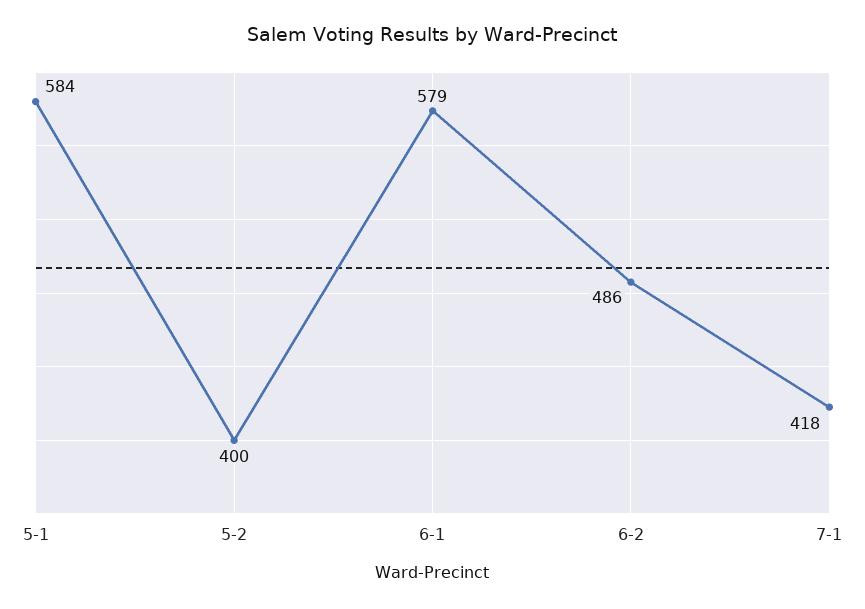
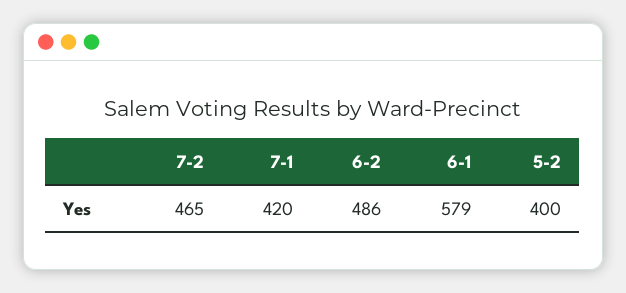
5-1: 584 -> none
7-1: 418 -> 420
7-2: none -> 465

